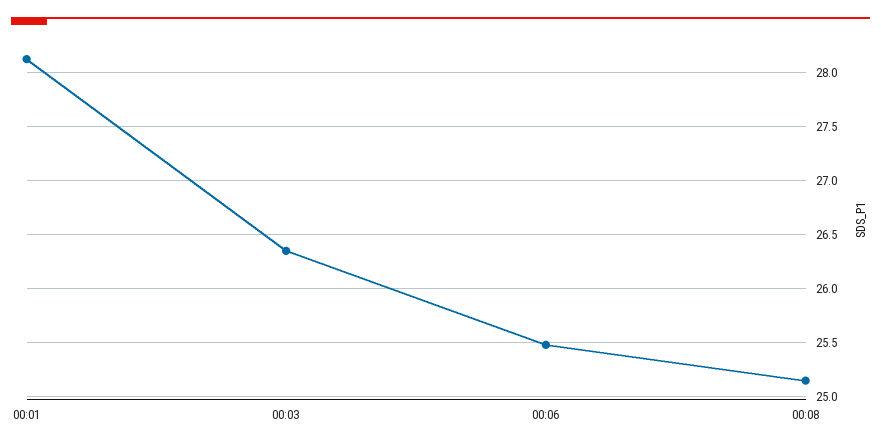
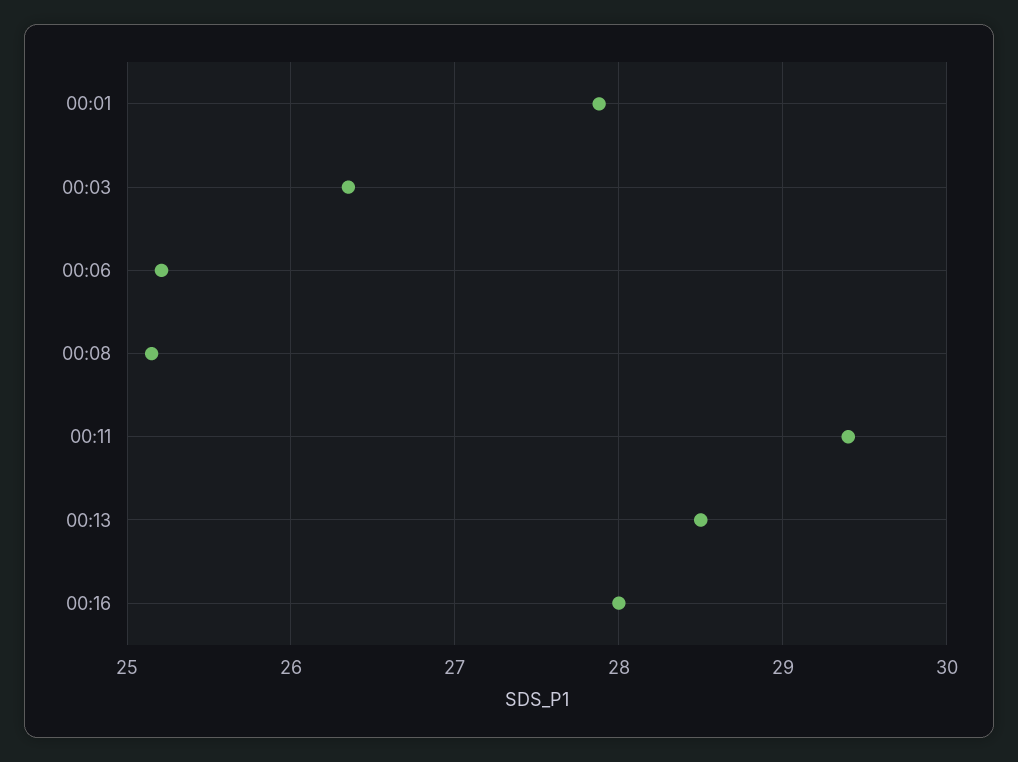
00:01: 28.1 -> 27.9
00:06: 25.5 -> 25.2
00:11: none -> 29.4
00:13: none -> 28.5
00:16: none -> 28

